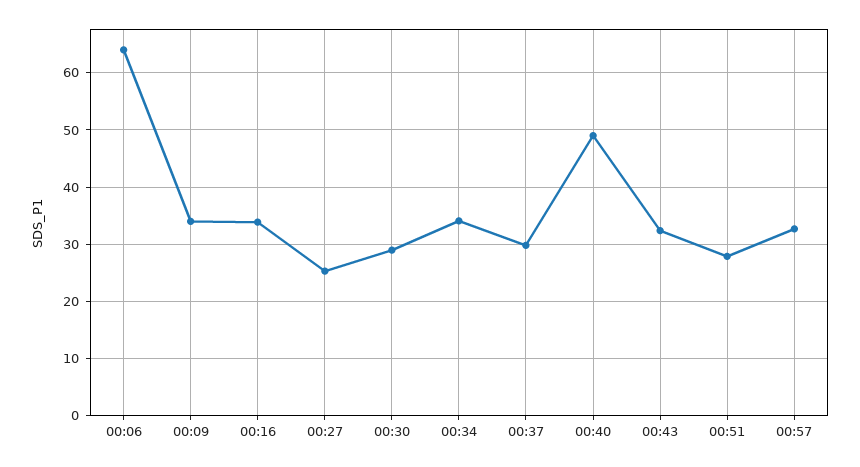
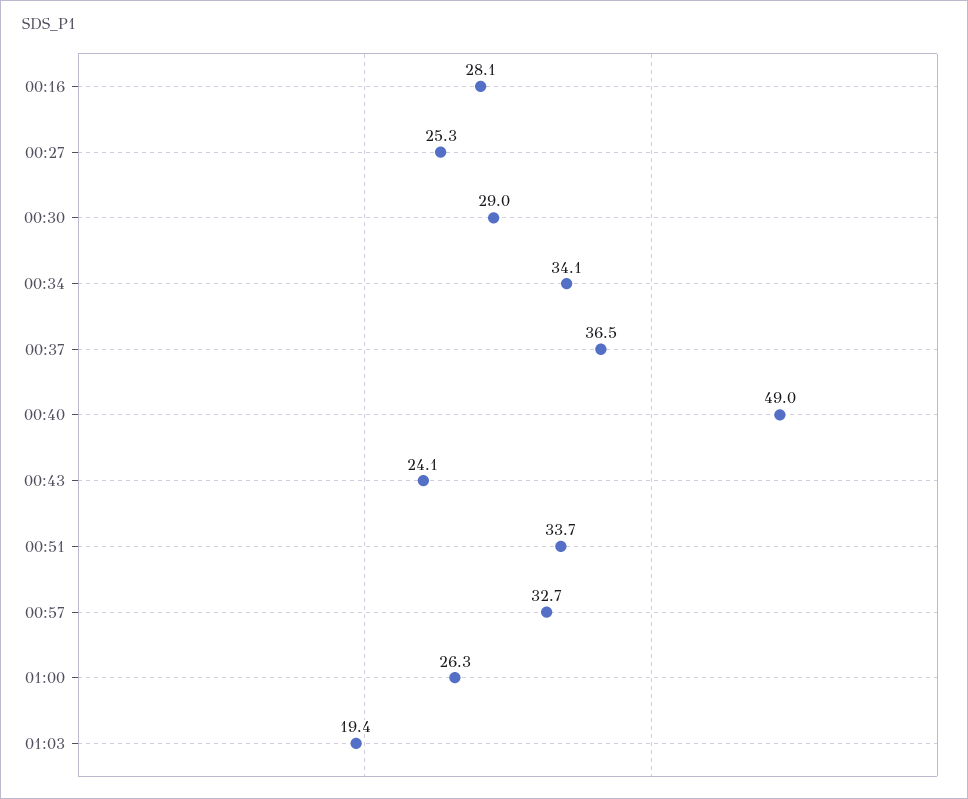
00:06: 64 -> none
00:09: 34 -> none
00:16: 34 -> 28.1
00:37: 30 -> 36.5
00:43: 32 -> 24.1
00:51: 28 -> 33.7
01:00: none -> 26.3
01:03: none -> 19.4

